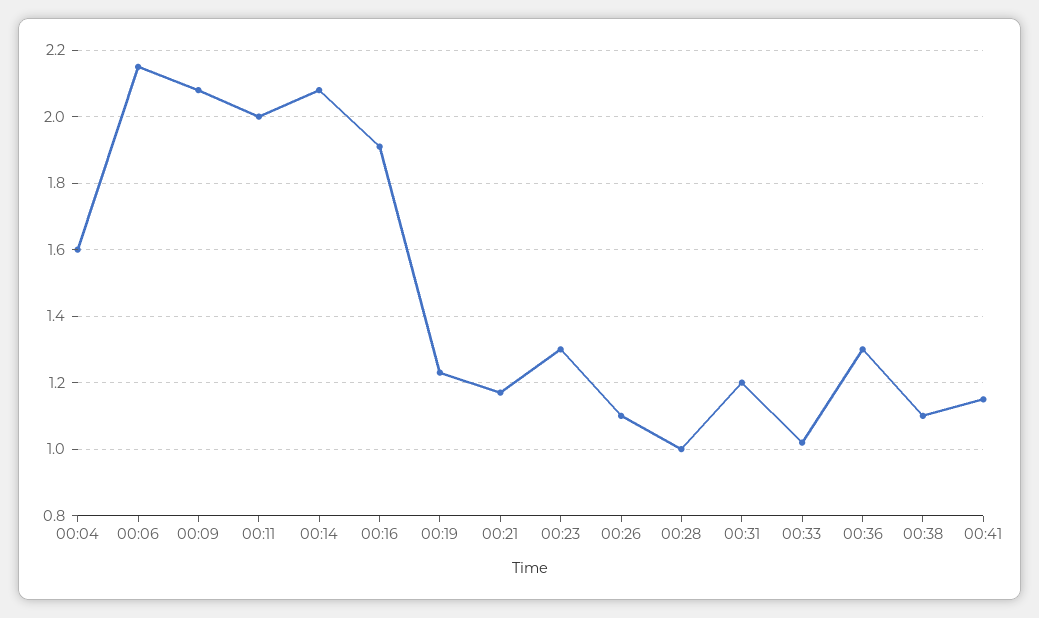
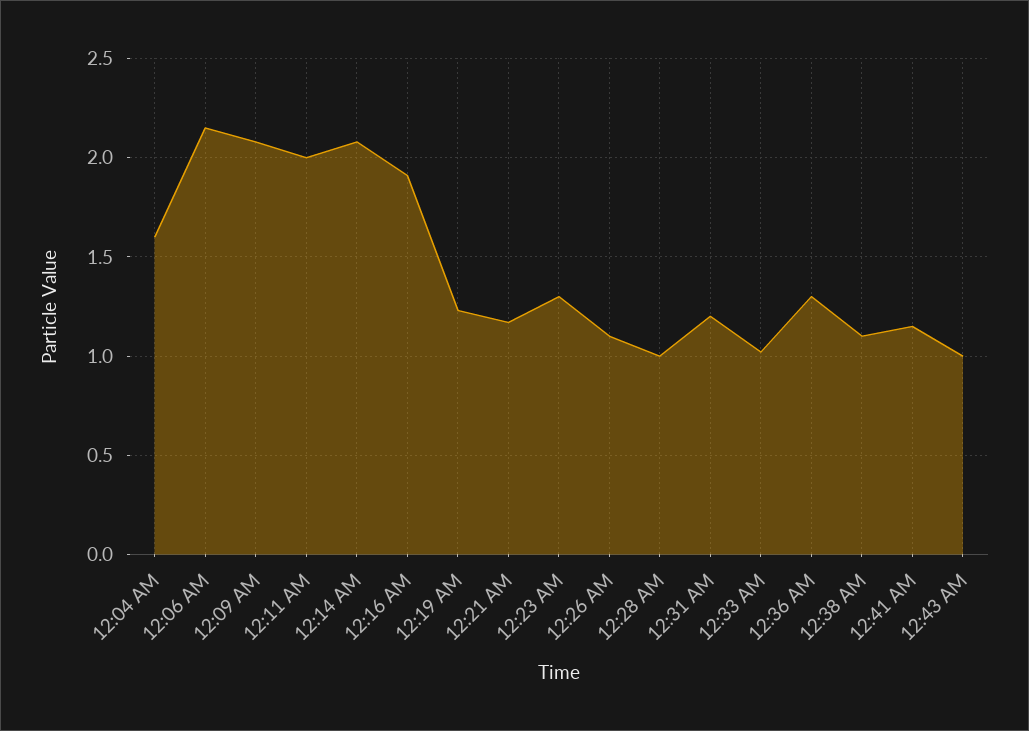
12:43 AM: none -> 1

